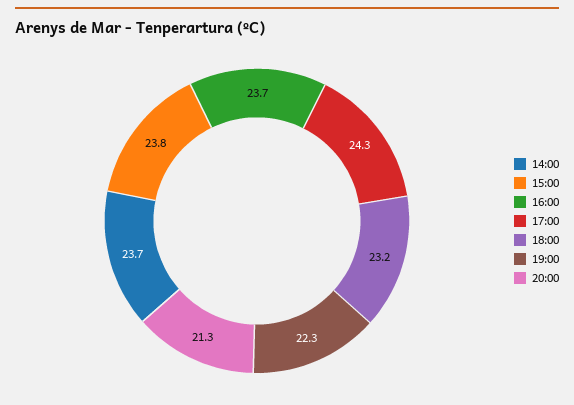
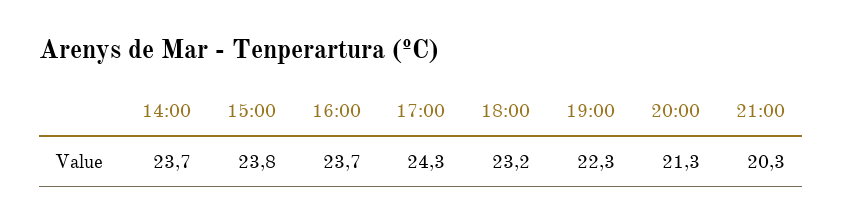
21:00: none -> 20.3

